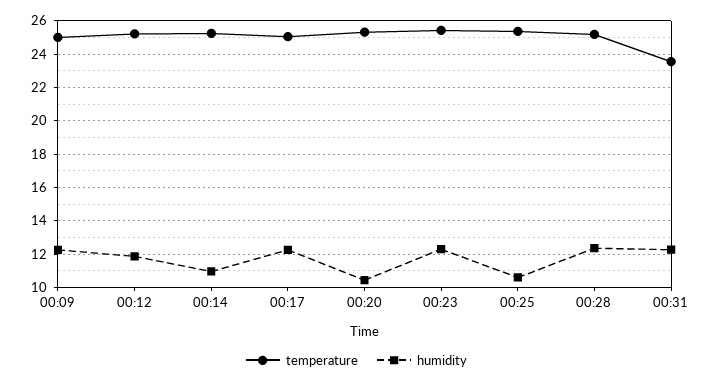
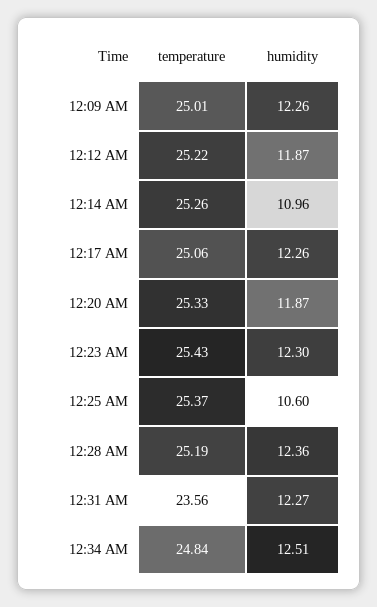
humidity, 00:20: 10.5 -> 11.87
temperature, 12:34 AM: none -> 24.84
humidity, 12:34 AM: none -> 12.51

